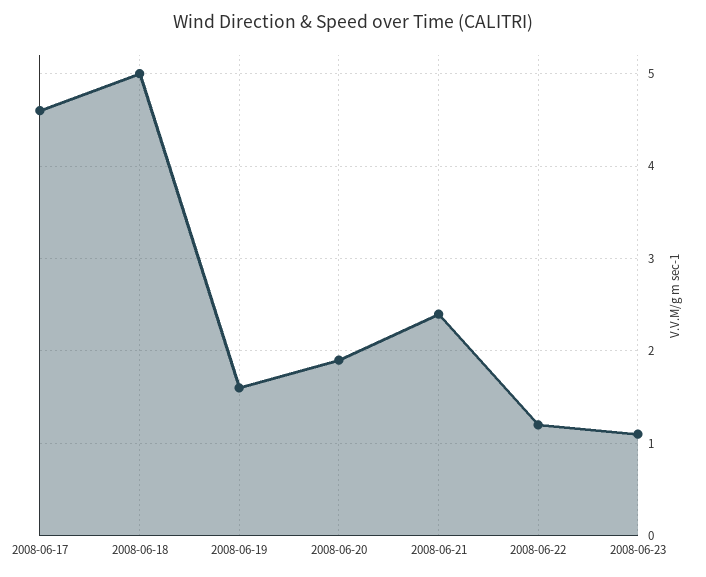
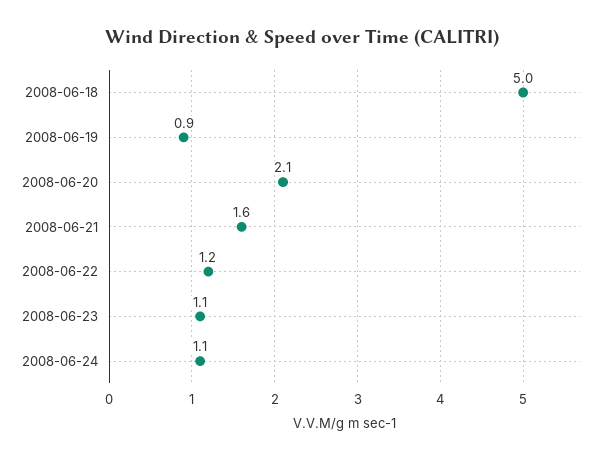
2008-06-17: 4.6 -> none
2008-06-19: 1.6 -> 0.9
2008-06-20: 1.9 -> 2.1
2008-06-21: 2.4 -> 1.6
2008-06-24: none -> 1.1

